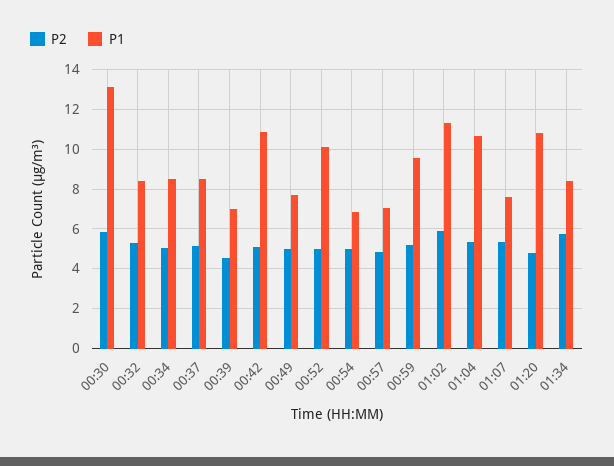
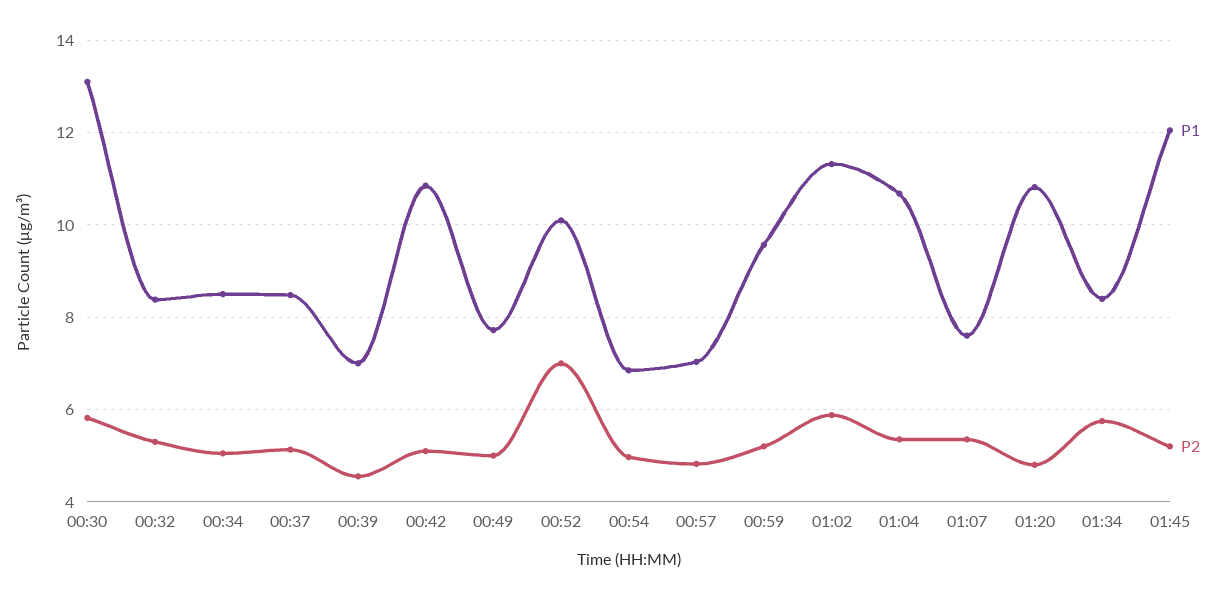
P2, 00:52: 5 -> 7
P1, 01:45: none -> 12
P2, 01:45: none -> 5.2

